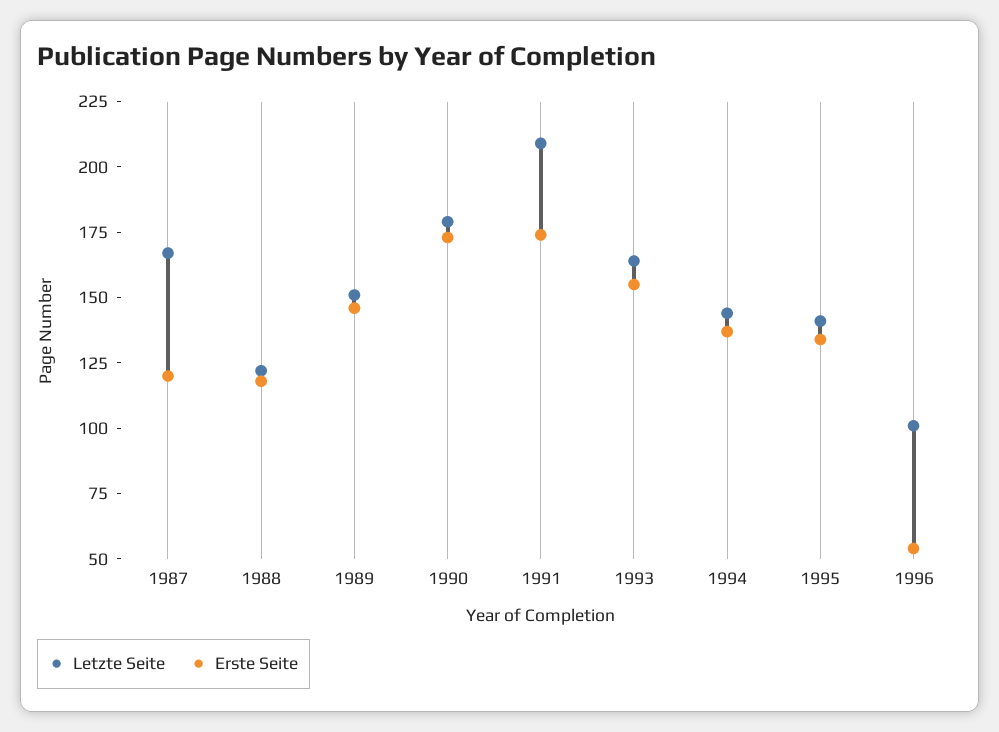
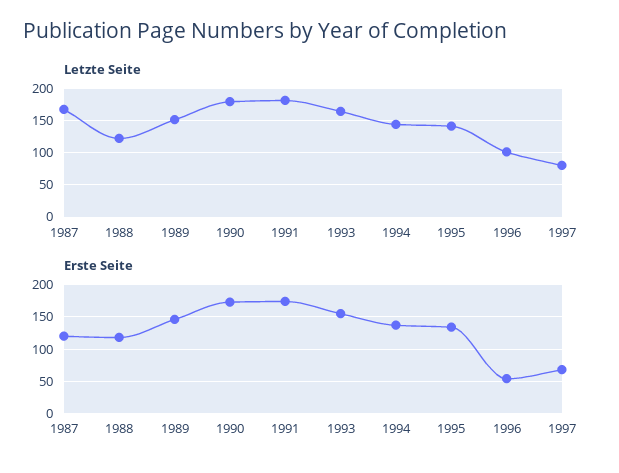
Letzte Seite, 1991: 210 -> 180
Letzte Seite, 1997: none -> 80
Erste Seite, 1997: none -> 70

